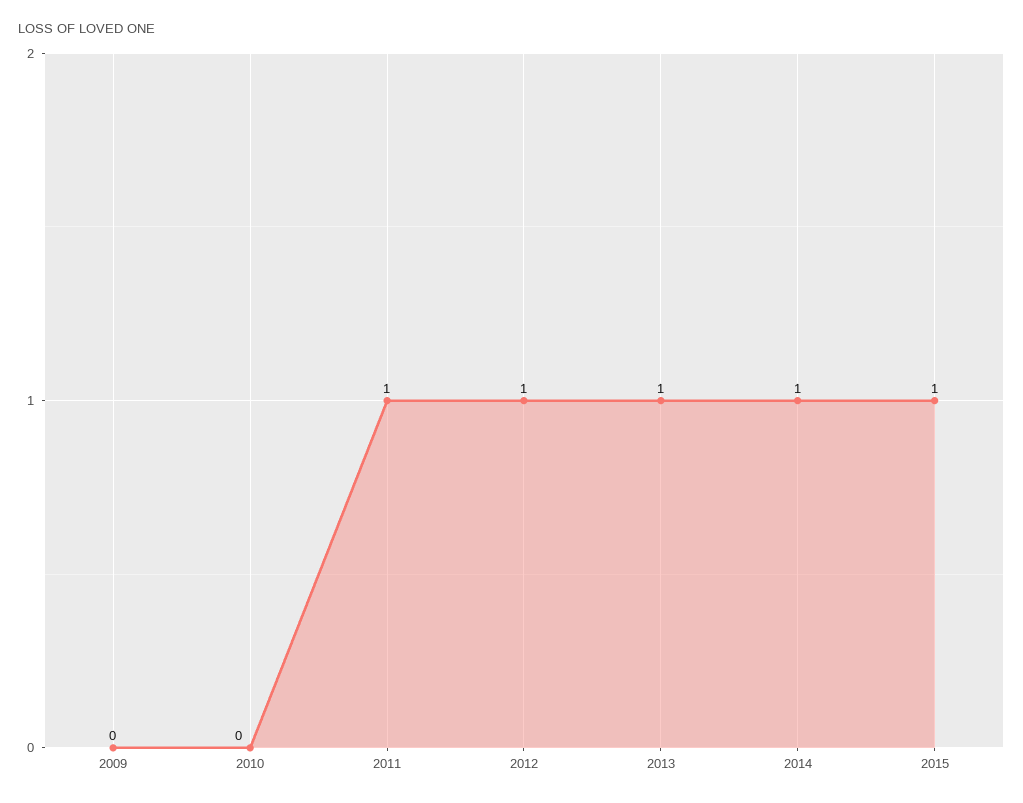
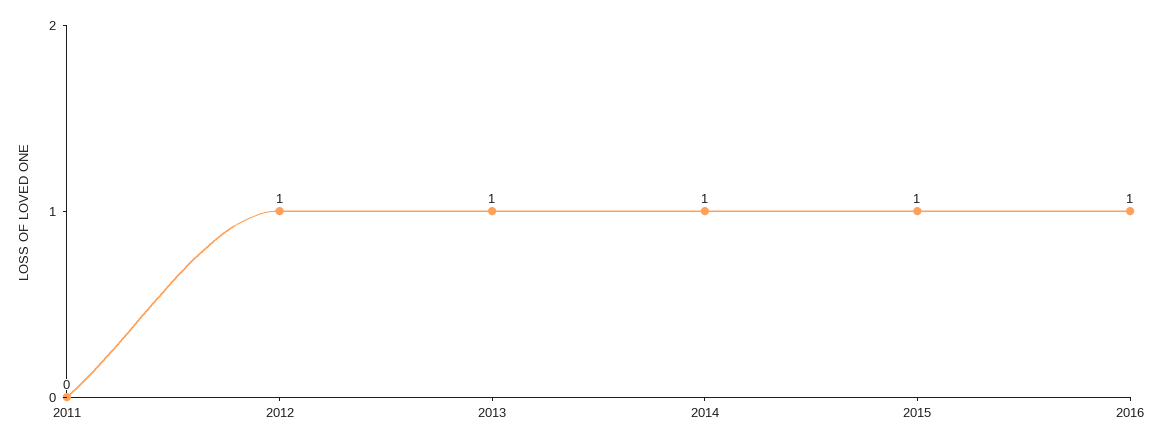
2009: 0 -> none
2010: 0 -> none
2011: 1 -> 0
2016: none -> 1

